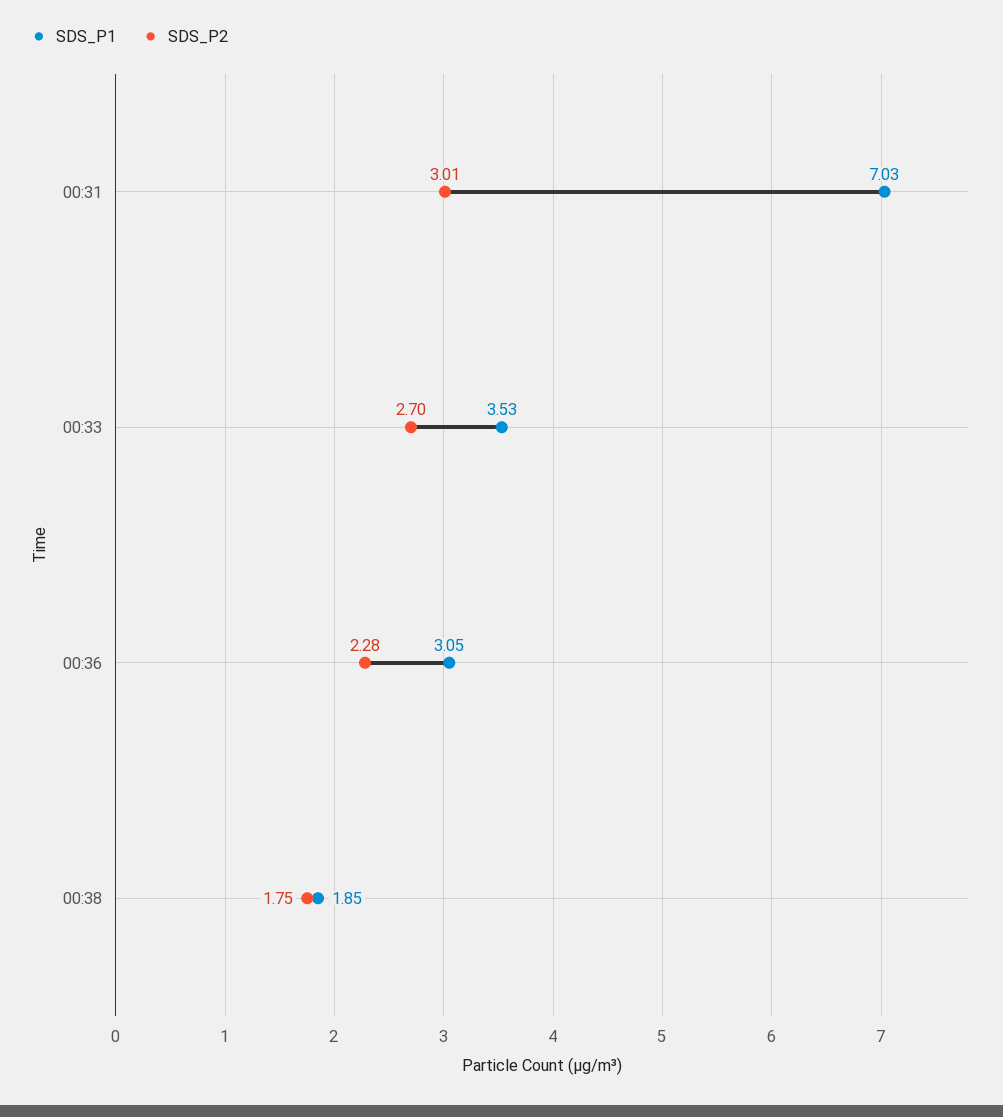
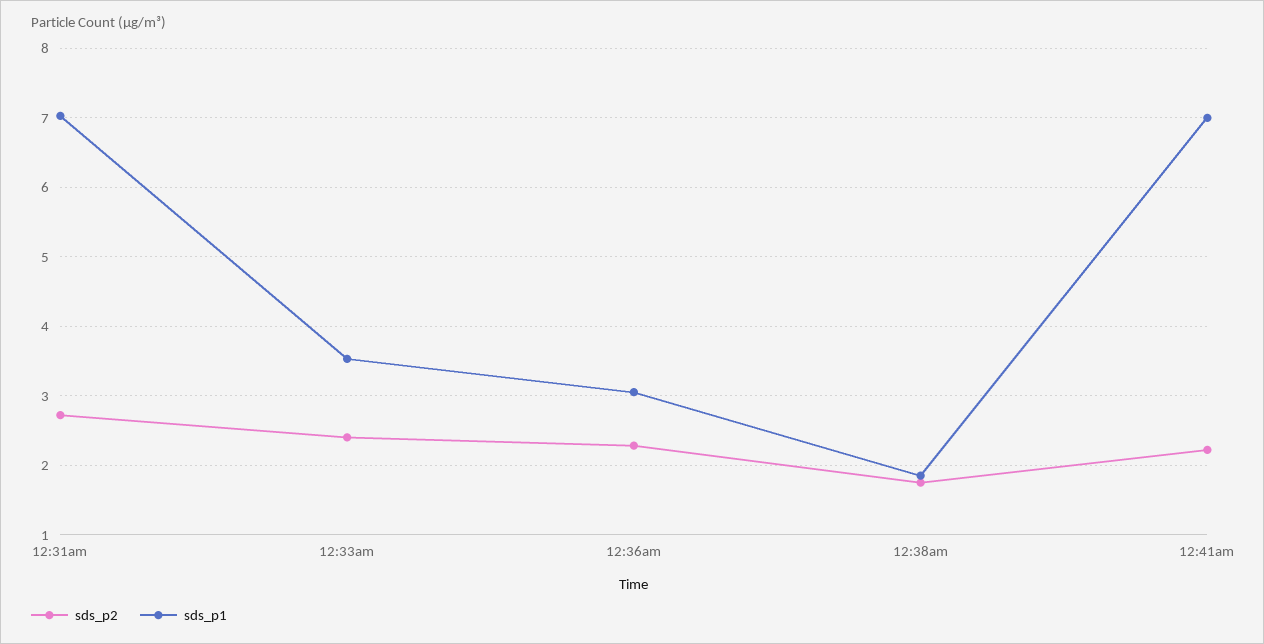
SDS_P2, 00:31: 3.01 -> 2.7
SDS_P2, 00:33: 2.7 -> 2.4
SDS_P2, 12:41am: none -> 2.2
SDS_P1, 12:41am: none -> 7

